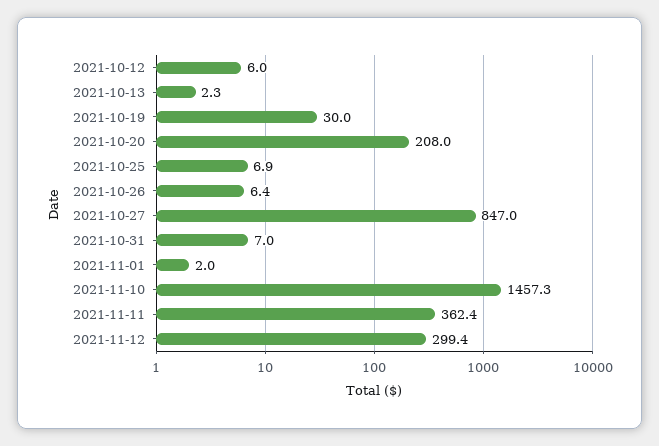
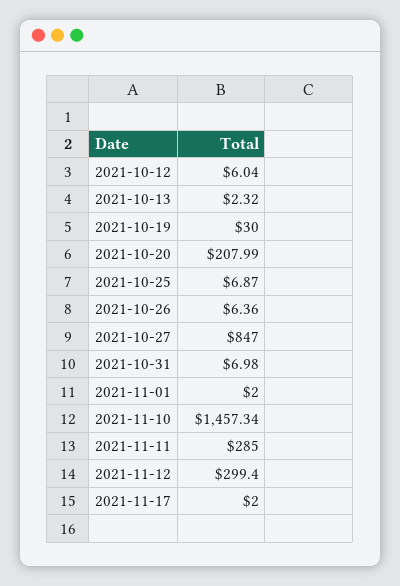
2021-11-11: 362.4 -> 285
2021-11-17: none -> 2

